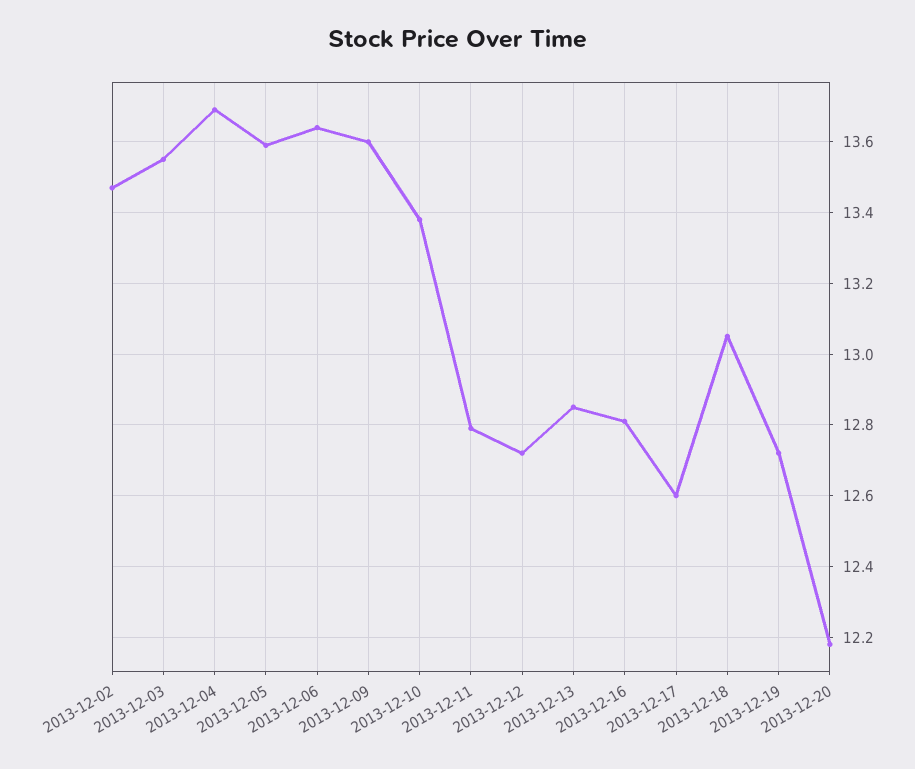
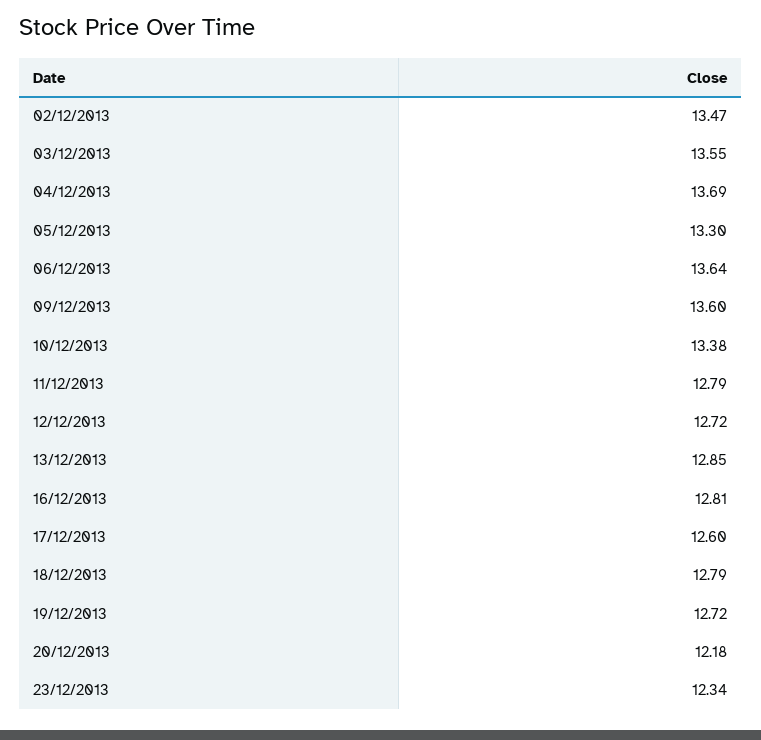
2013-12-05: 13.6 -> 13.3
2013-12-18: 13.05 -> 12.79
23/12/2013: none -> 12.34

